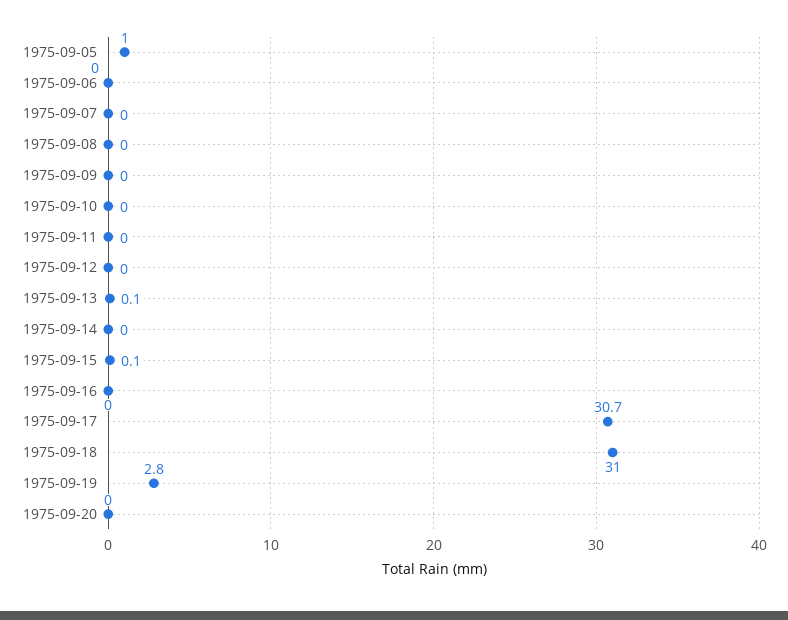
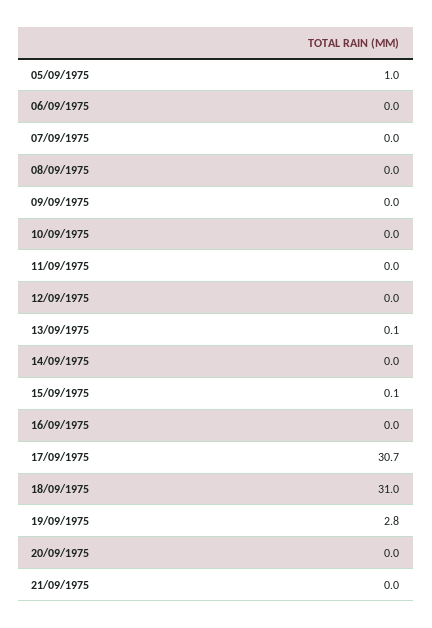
21/09/1975: none -> 0

